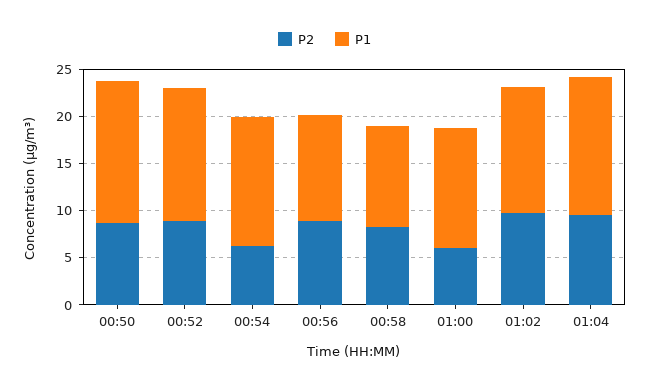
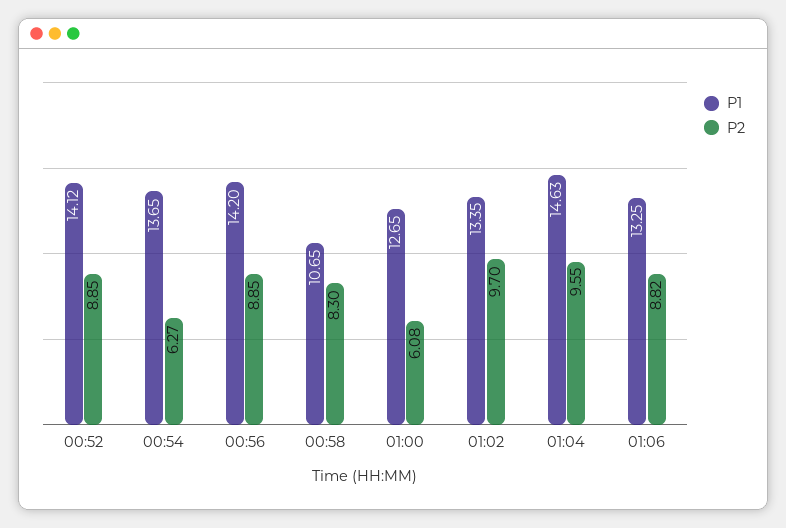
P2, 00:50: 9 -> none
P1, 00:50: 15 -> none
P1, 00:56: 11 -> 14.2
P1, 01:06: none -> 13.25
P2, 01:06: none -> 8.82

